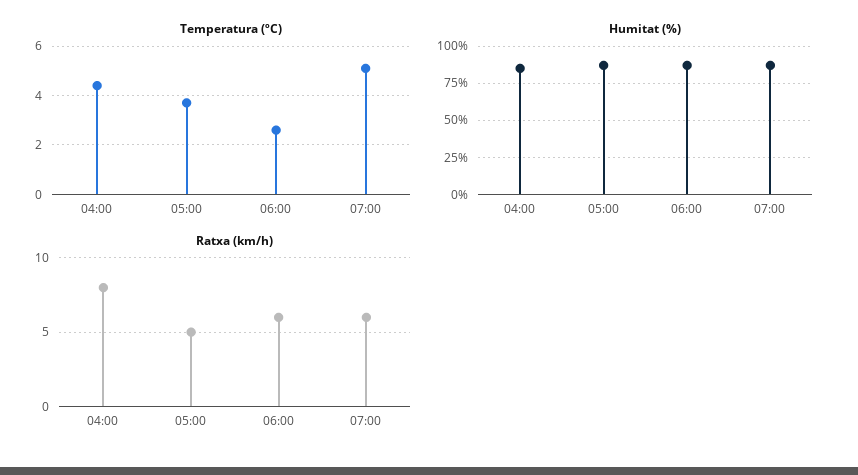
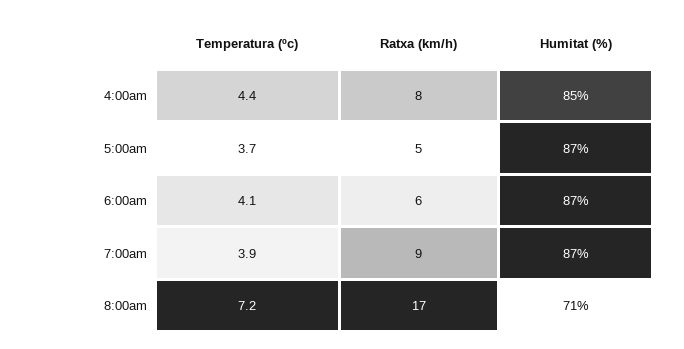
Temperatura (ºC), 06:00: 2.5 -> 4.1
Temperatura (ºC), 07:00: 5 -> 3.9
Ratxa (km/h), 07:00: 6 -> 9
Temperatura (ºC), 8:00am: none -> 7.2
Ratxa (km/h), 8:00am: none -> 17
Humitat (%), 8:00am: none -> 71

